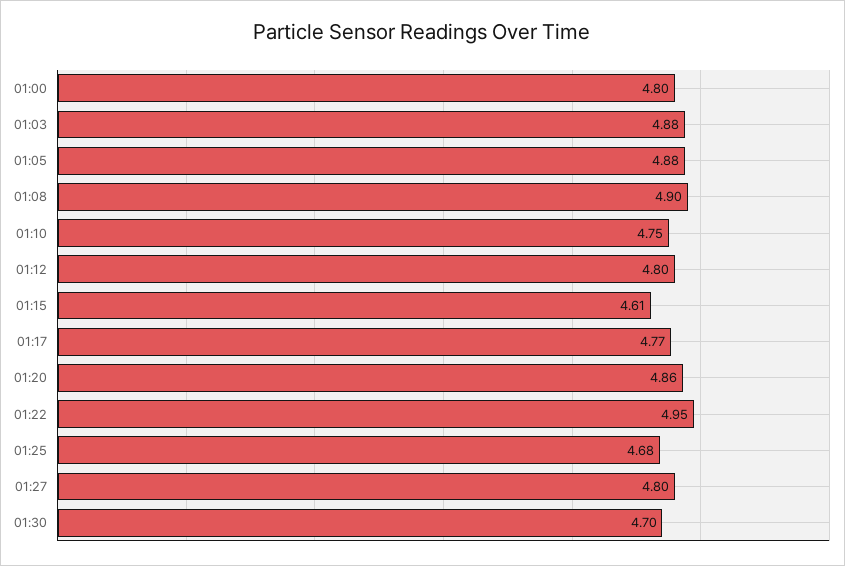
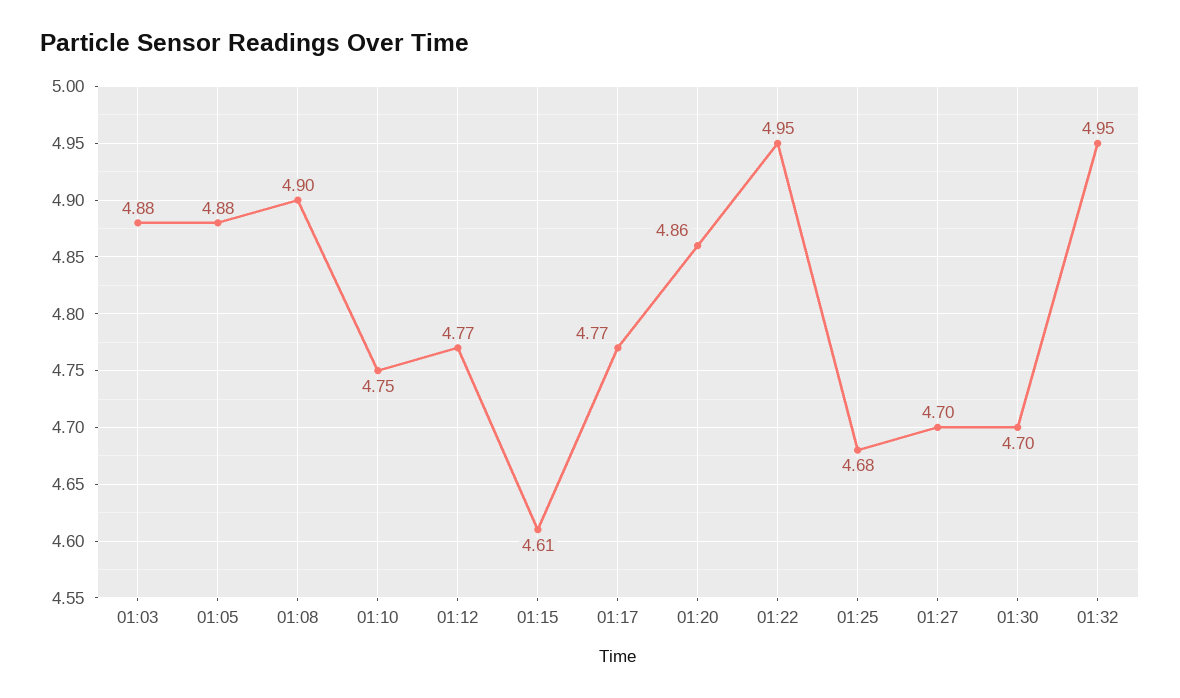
01:00: 4.8 -> none
01:12: 4.8 -> 4.77
01:27: 4.8 -> 4.7
01:32: none -> 4.95

